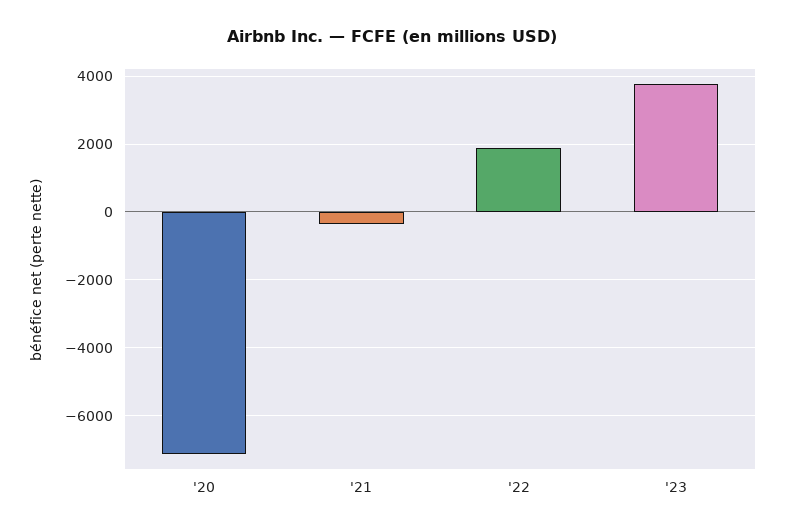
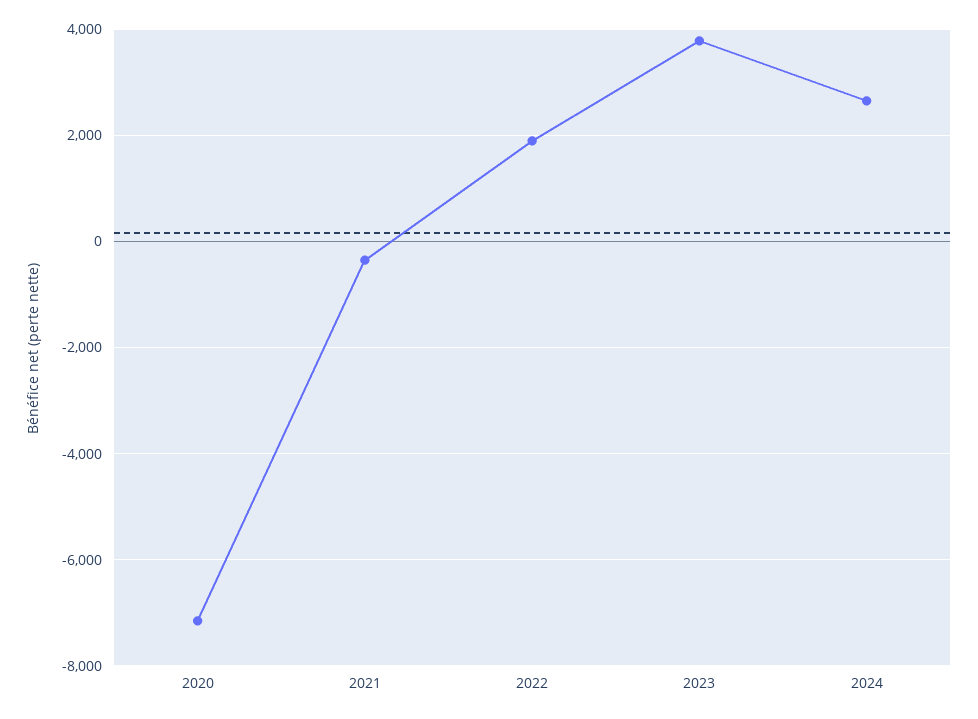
2024: none -> 2600

